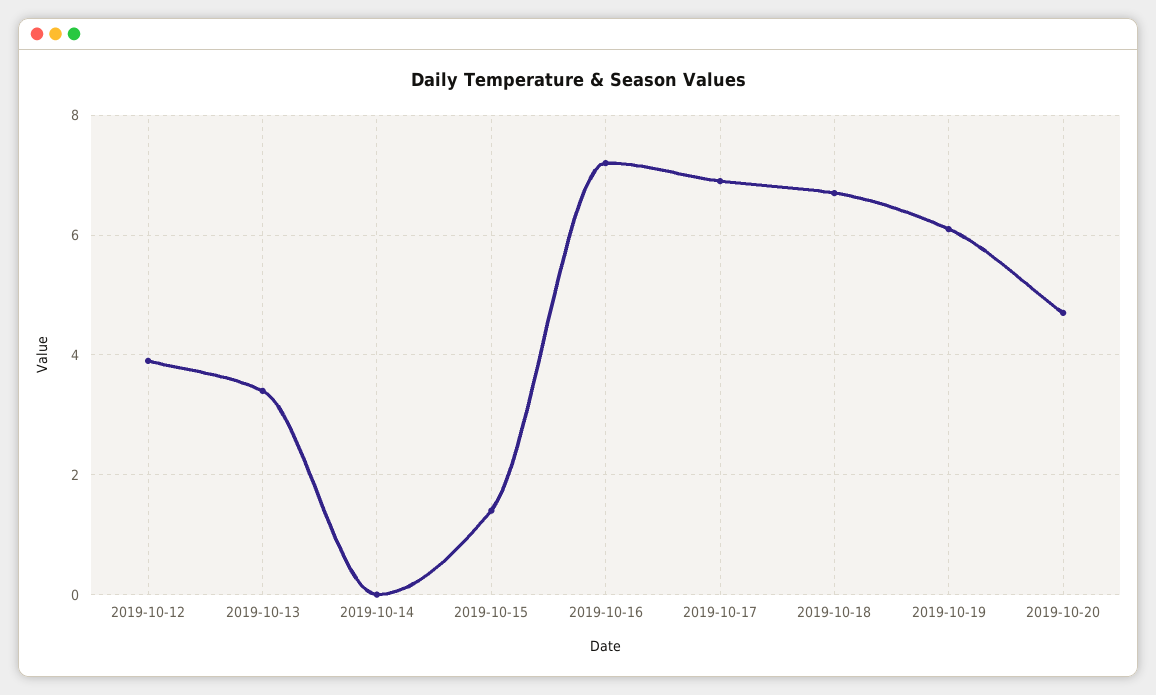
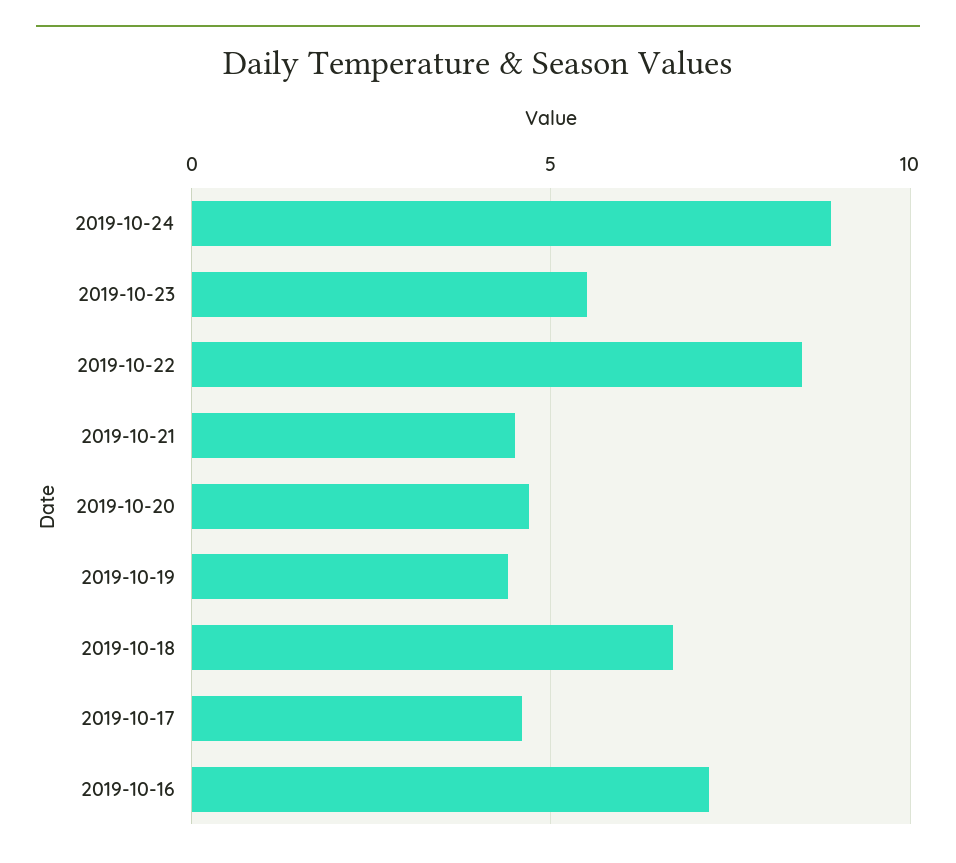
2019-10-12: 4 -> none
2019-10-13: 3.5 -> none
2019-10-14: 0 -> none
2019-10-15: 1.5 -> none
2019-10-17: 7 -> 4.5
2019-10-19: 6 -> 4.5
2019-10-24: none -> 9
2019-10-23: none -> 5.5
2019-10-22: none -> 8.5
2019-10-21: none -> 4.5

